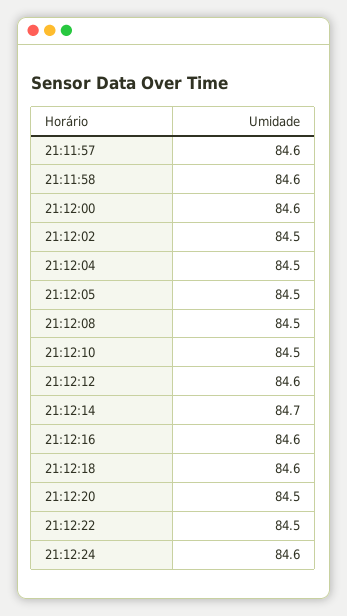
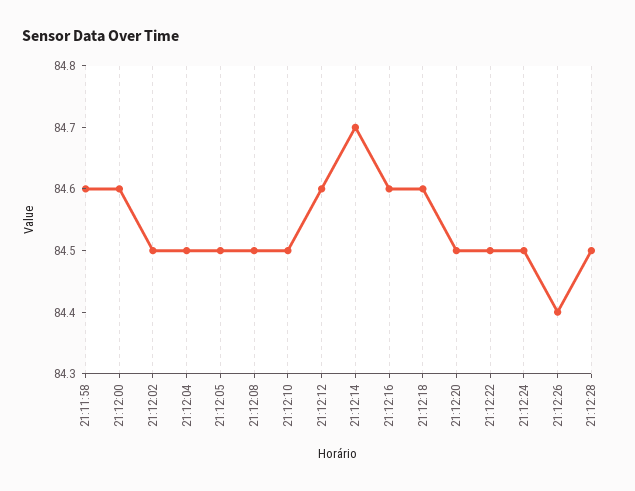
21:11:57: 84.6 -> none
21:12:24: 84.6 -> 84.5
21:12:26: none -> 84.4
21:12:28: none -> 84.5

